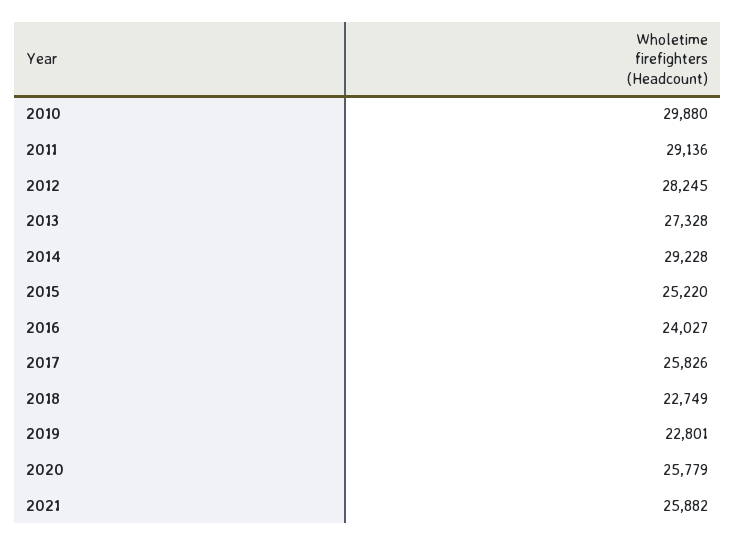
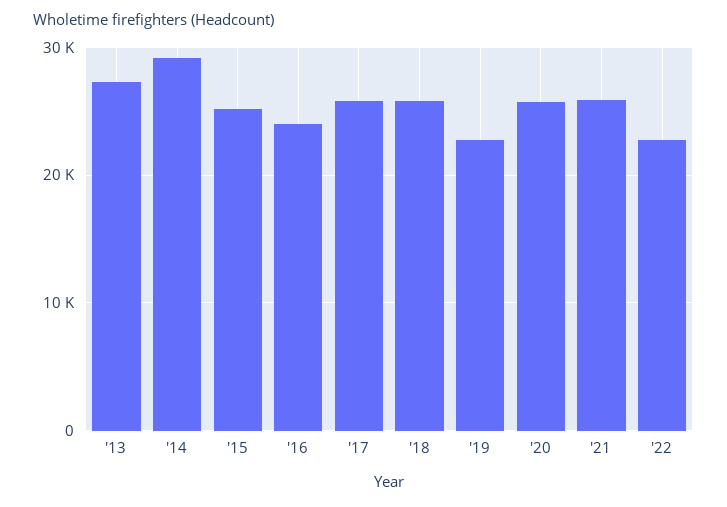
2010: 29880 -> none
2011: 29136 -> none
2012: 28245 -> none
2018: 22749 -> 26000
'22: none -> 23000

